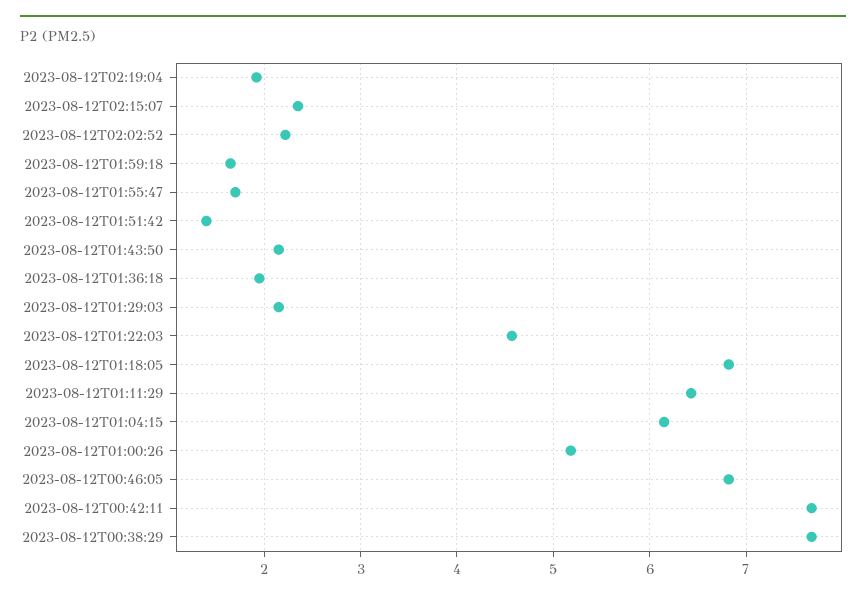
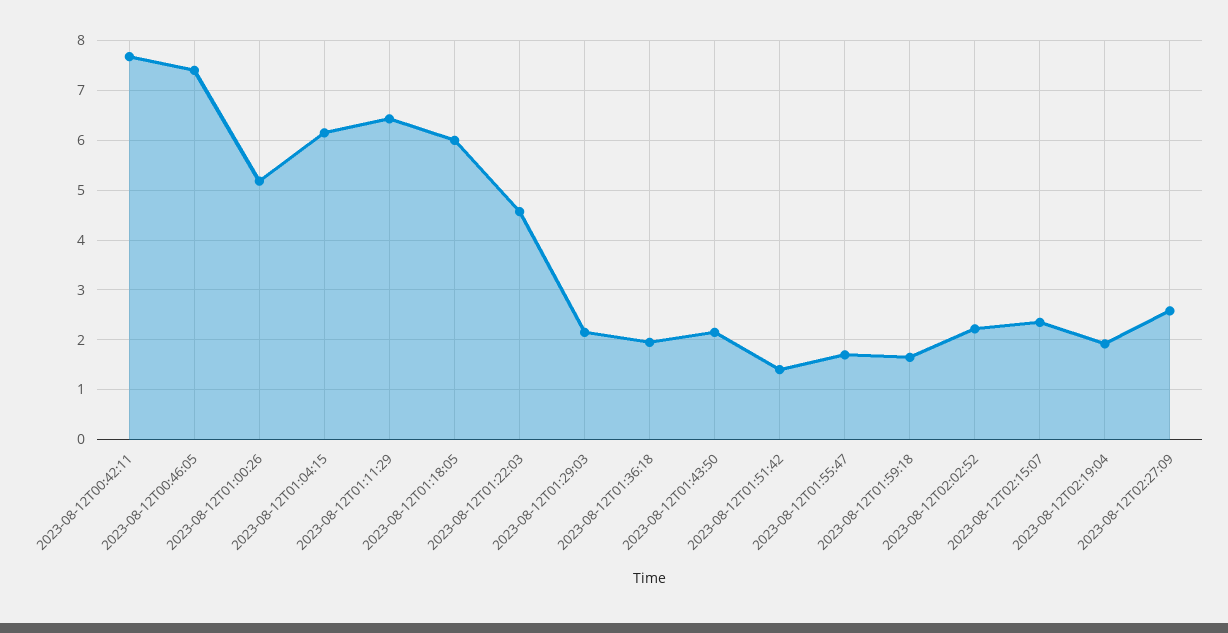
2023-08-12T01:18:05: 6.8 -> 6
2023-08-12T00:46:05: 6.8 -> 7.4
2023-08-12T00:38:29: 7.7 -> none
2023-08-12T02:27:09: none -> 2.6

